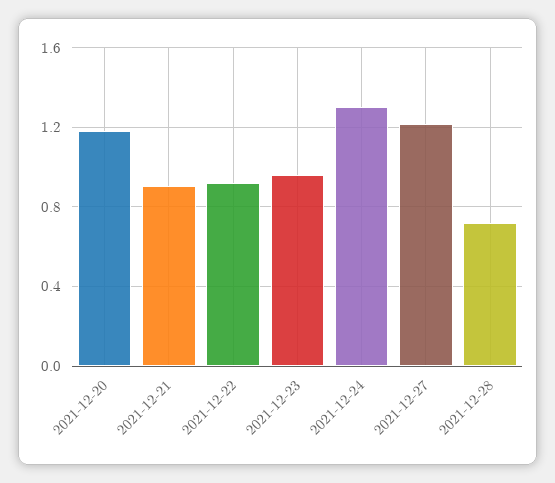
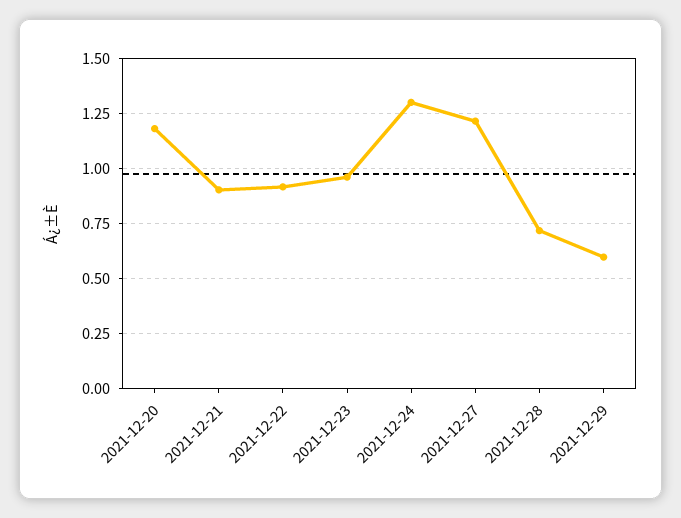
2021-12-29: none -> 0.6

